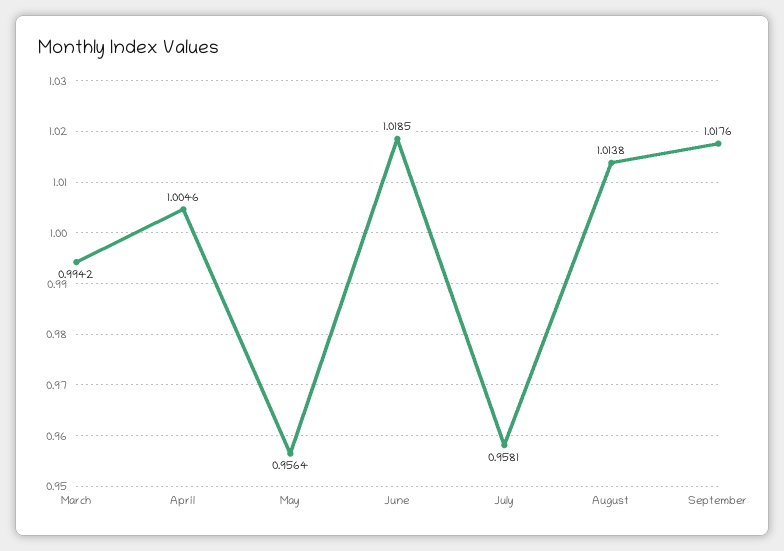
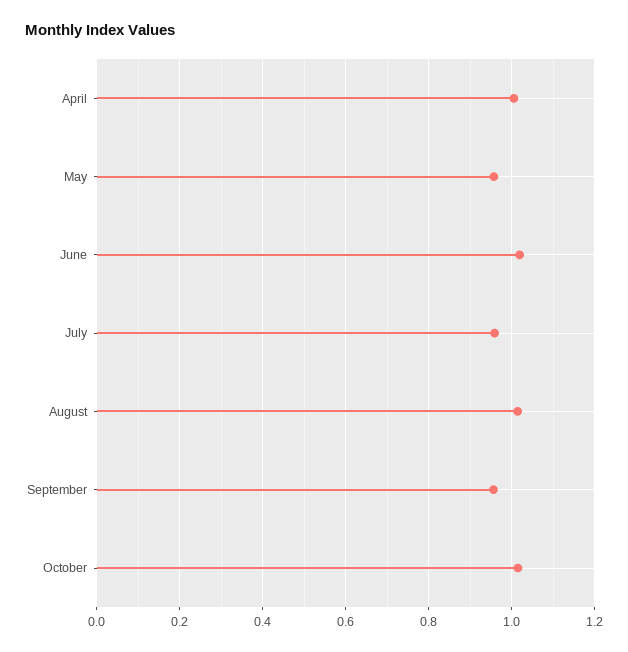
March: 0.9942 -> none
September: 1.0176 -> 0.96
October: none -> 1.02

